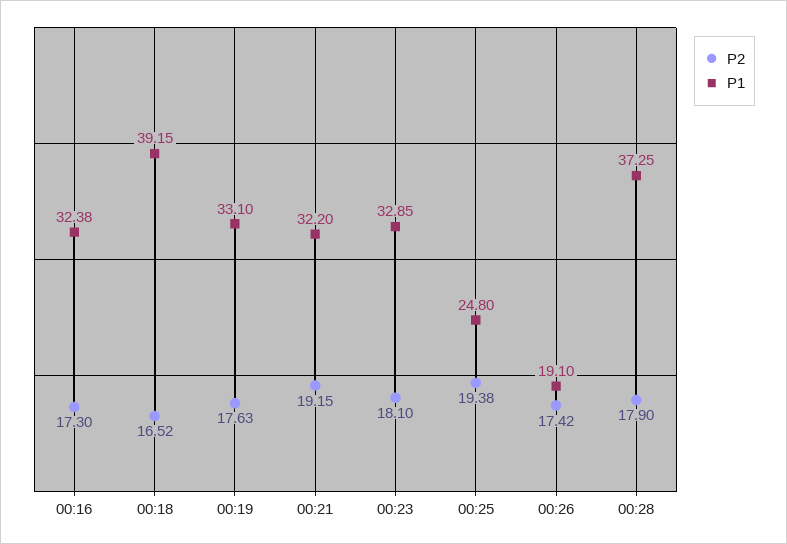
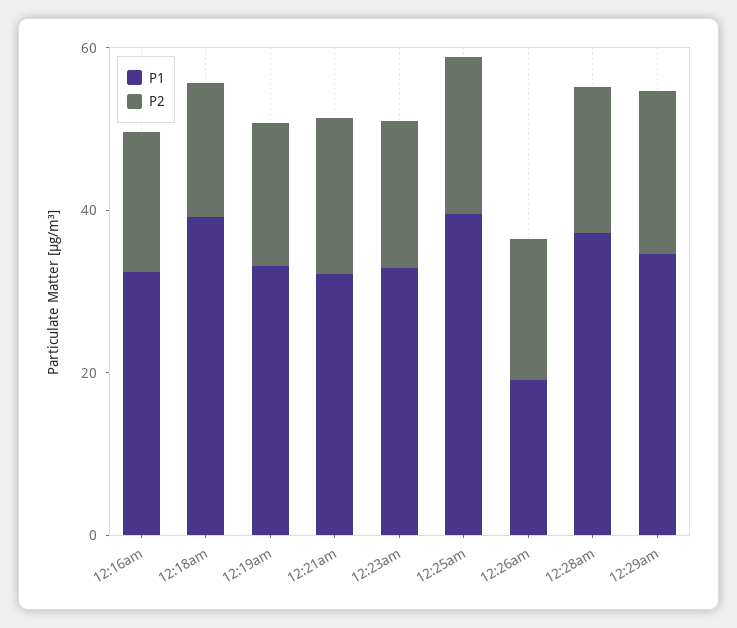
P1, 00:25: 24.8 -> 40
P1, 12:29am: none -> 35
P2, 12:29am: none -> 20

